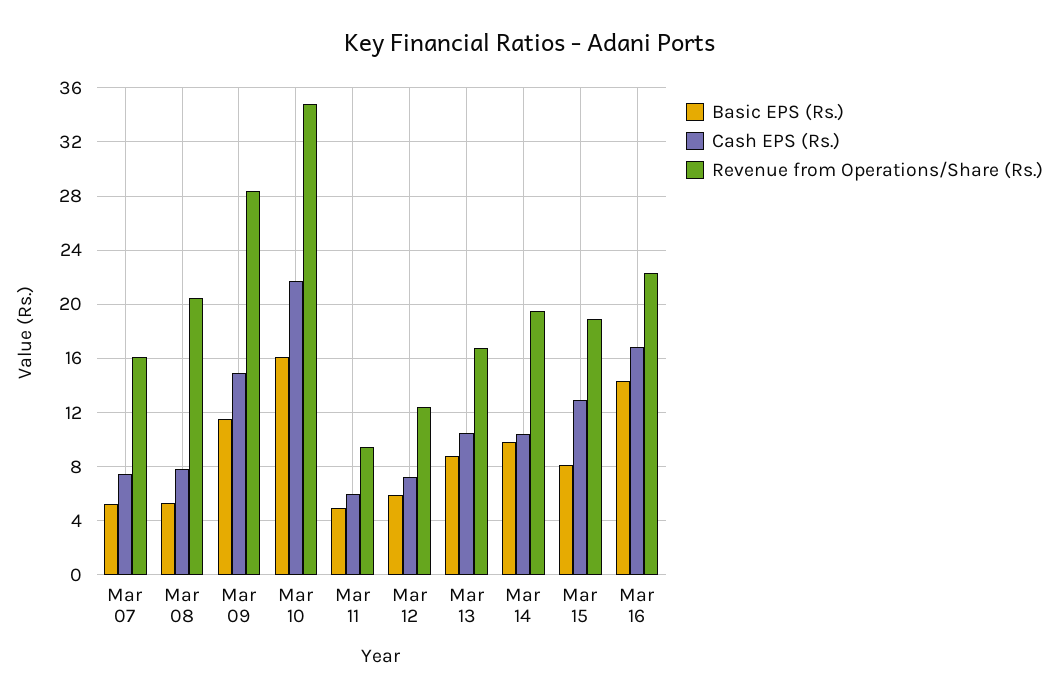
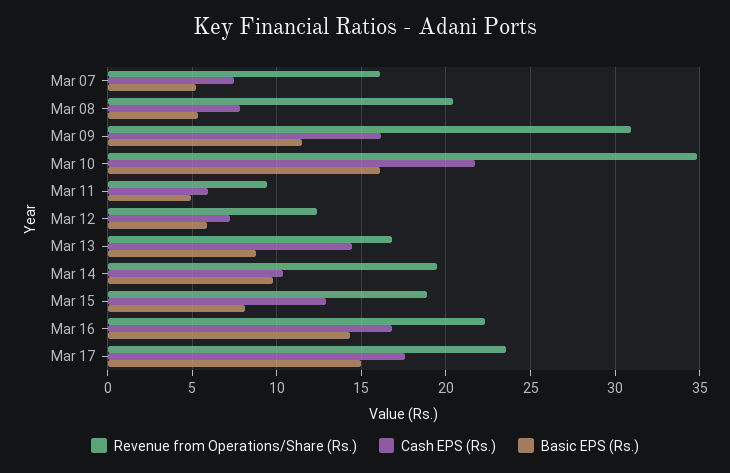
Cash EPS (Rs.), Mar 09: 15 -> 16
Revenue from Operations/Share (Rs.), Mar 09: 28.5 -> 31
Cash EPS (Rs.), Mar 13: 10.5 -> 14.5
Revenue from Operations/Share (Rs.), Mar 17: none -> 23.5
Cash EPS (Rs.), Mar 17: none -> 17.5
Basic EPS (Rs.), Mar 17: none -> 15

